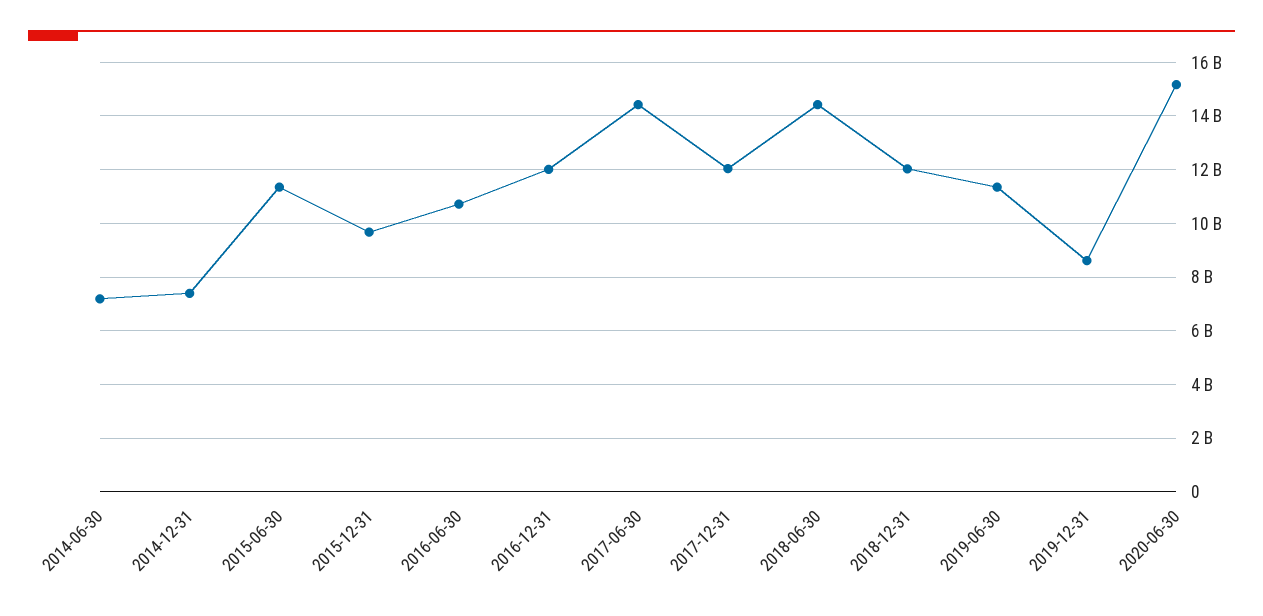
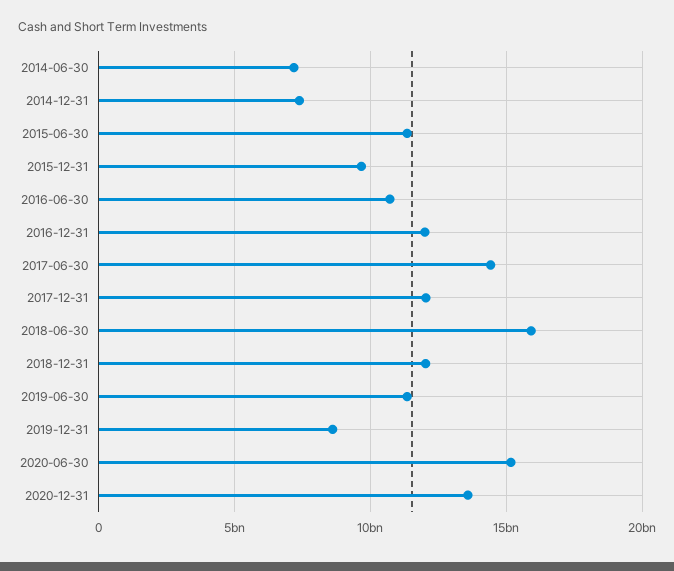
2018-06-30: 14500000000 -> 16000000000
2020-12-31: none -> 13500000000

